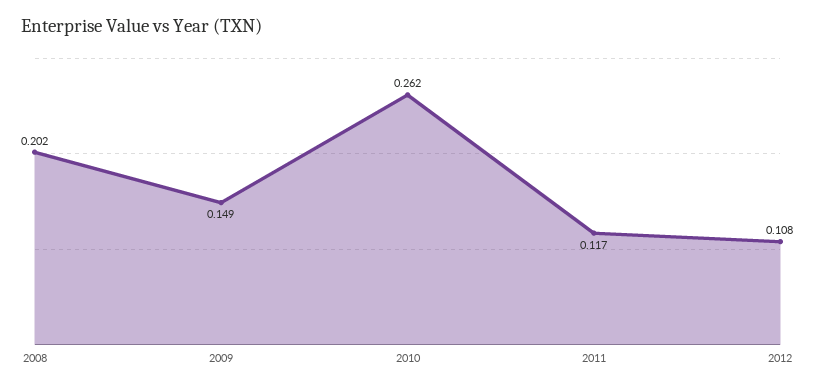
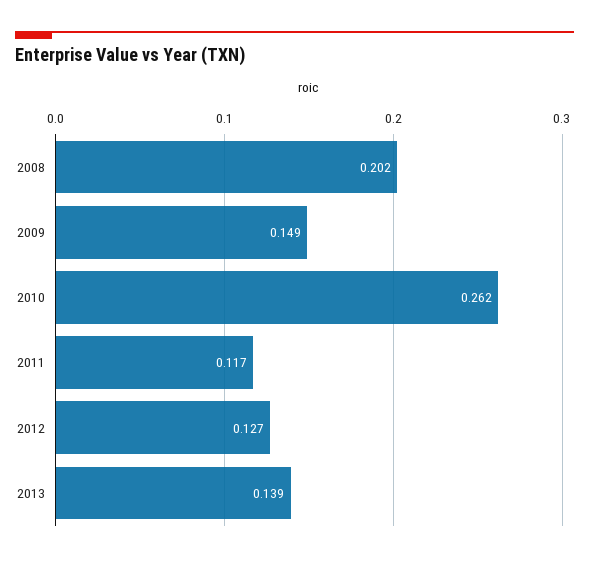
2012: 0.108 -> 0.127
2013: none -> 0.139

